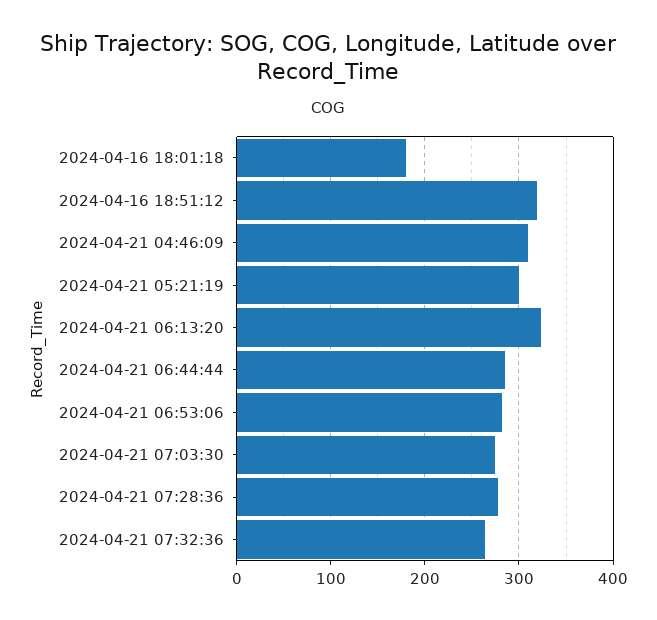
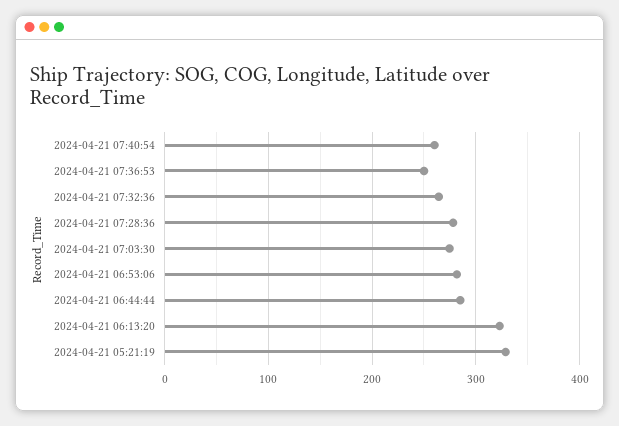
2024-04-16 18:01:18: 180 -> none
2024-04-16 18:51:12: 320 -> none
2024-04-21 04:46:09: 310 -> none
2024-04-21 05:21:19: 300 -> 330
2024-04-21 07:40:54: none -> 260
2024-04-21 07:36:53: none -> 250

